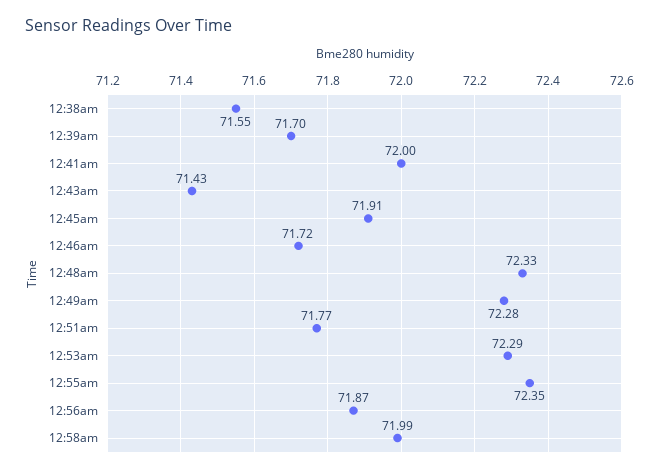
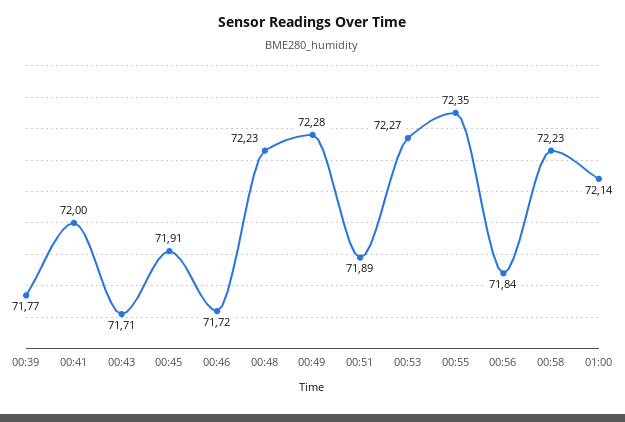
12:38am: 71.55 -> none
12:39am: 71.7 -> 71.77
12:43am: 71.43 -> 71.71
12:48am: 72.33 -> 72.23
12:51am: 71.77 -> 71.89
12:53am: 72.29 -> 72.27
12:56am: 71.87 -> 71.84
12:58am: 71.99 -> 72.23
01:00: none -> 72.14

